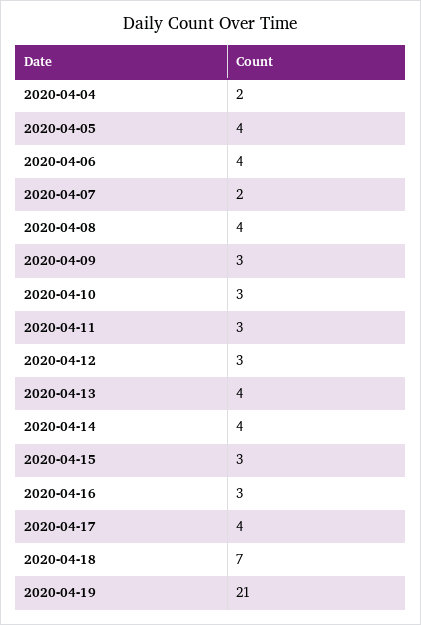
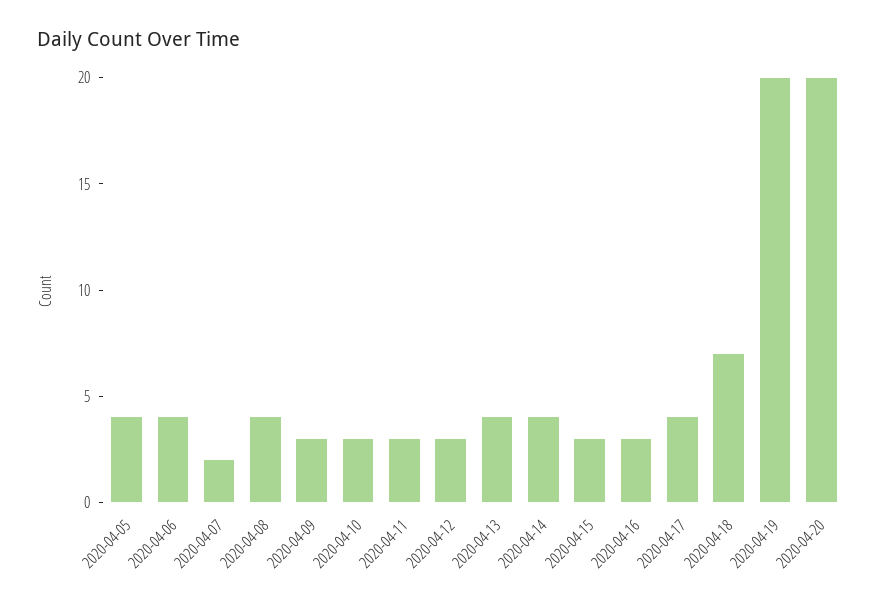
2020-04-04: 2 -> none
2020-04-19: 21 -> 20
2020-04-20: none -> 20

